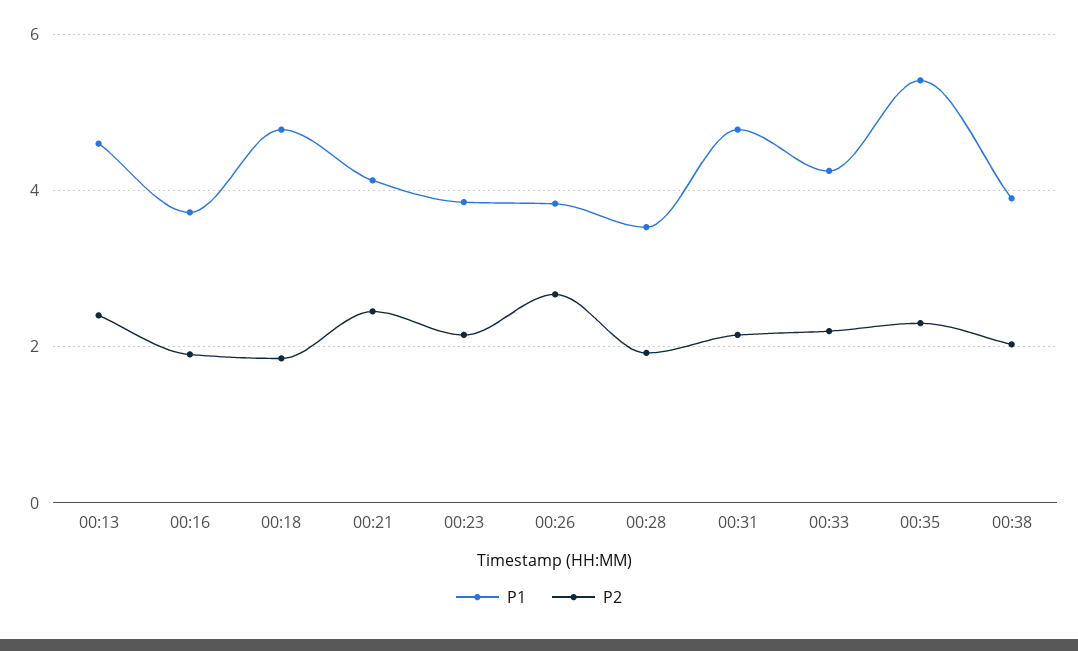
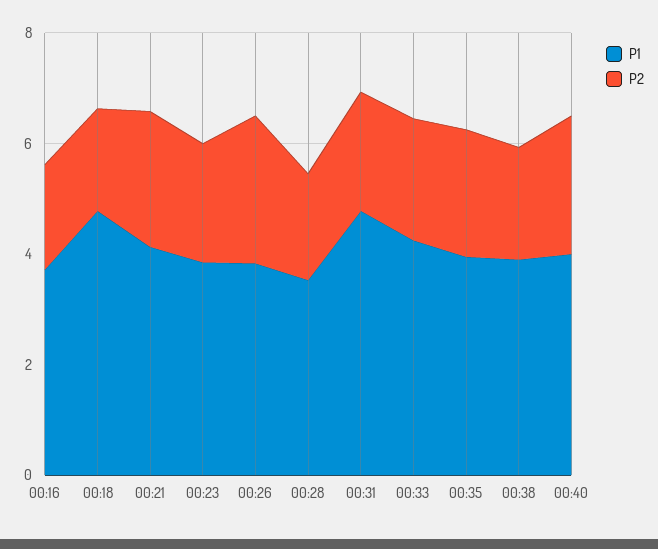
P1, 00:13: 4.6 -> none
P2, 00:13: 2.4 -> none
P1, 00:35: 5.4 -> 4
P1, 00:40: none -> 4
P2, 00:40: none -> 2.5

